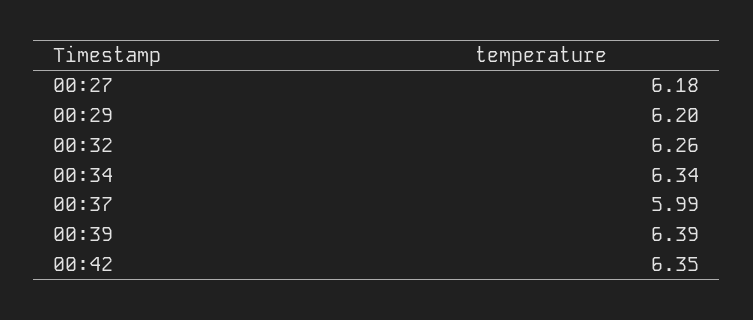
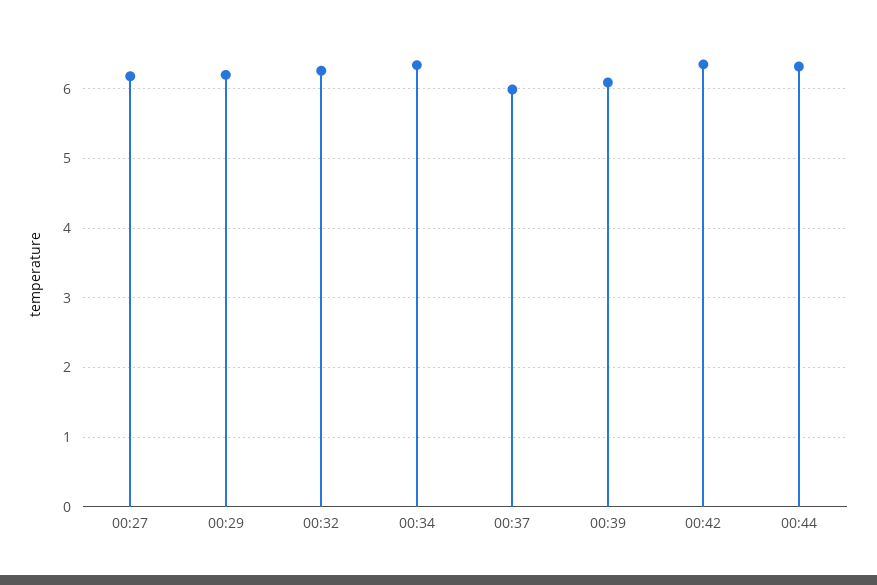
00:39: 6.39 -> 6.1
00:44: none -> 6.3

